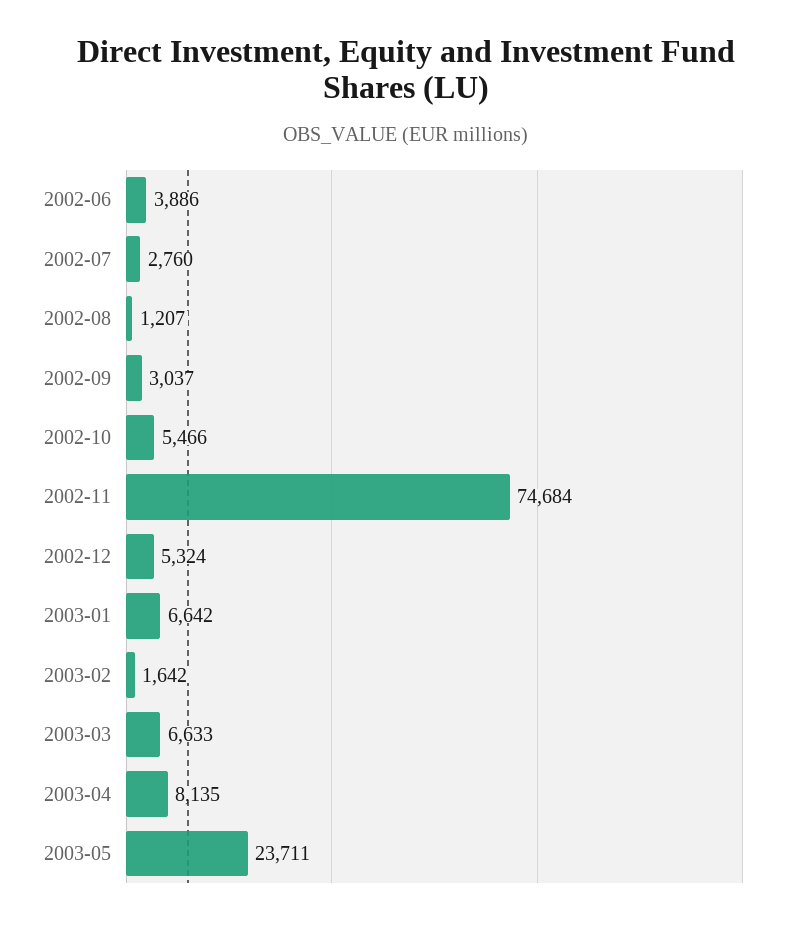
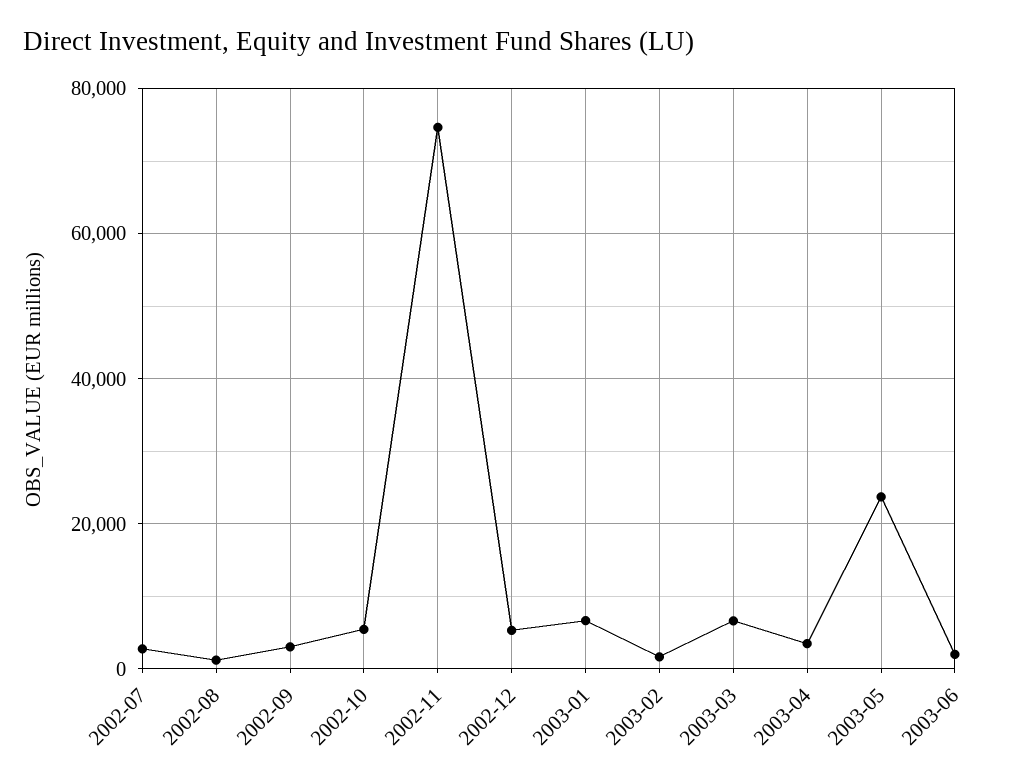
2002-06: 3886 -> none
2003-04: 8135 -> 4000
2003-06: none -> 2000

